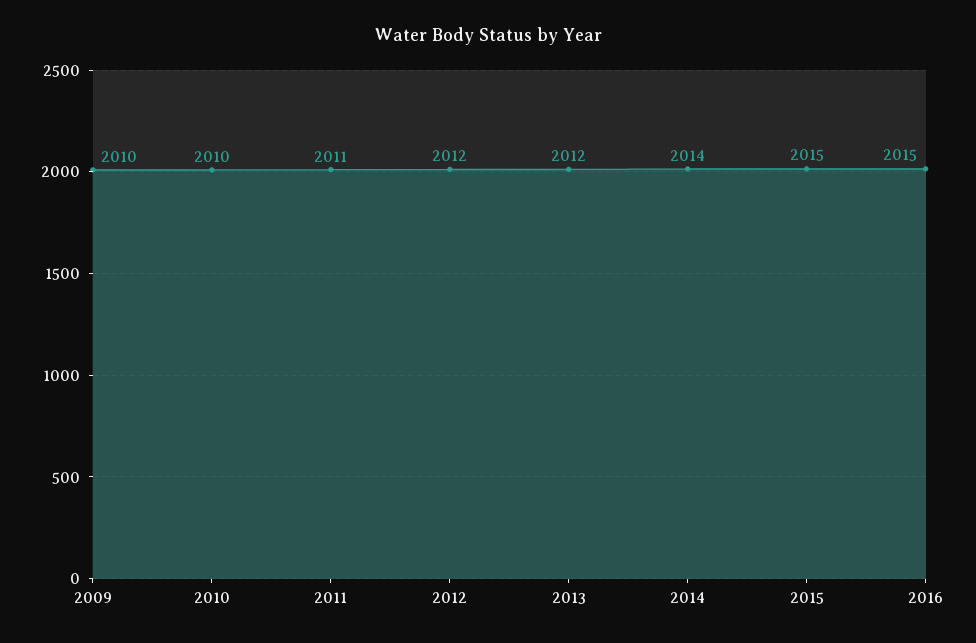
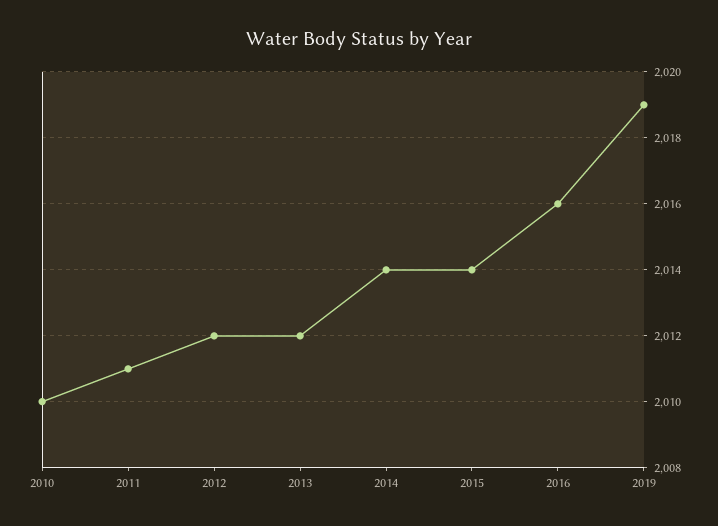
2009: 2010 -> none
2015: 2015 -> 2014
2016: 2015 -> 2016
2019: none -> 2019

